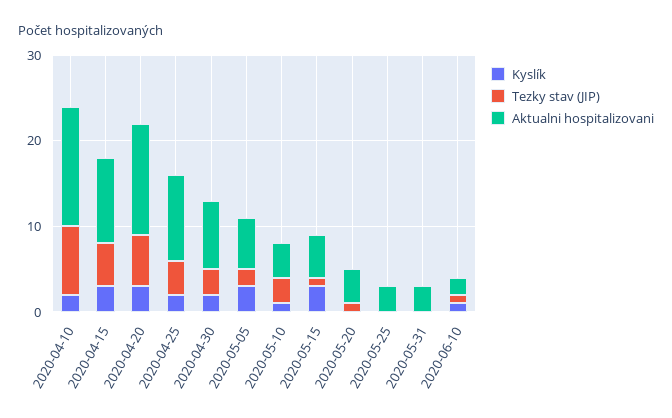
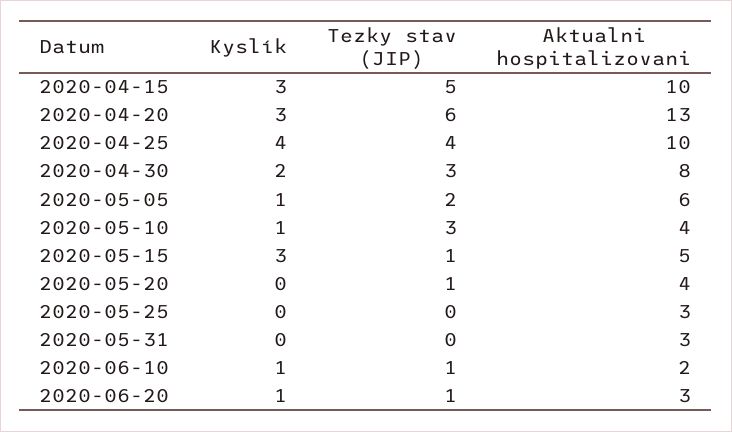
Kyslík, 2020-04-10: 2 -> none
Tezky stav (JIP), 2020-04-10: 8 -> none
Aktualni hospitalizovani, 2020-04-10: 14 -> none
Kyslík, 2020-04-25: 2 -> 4
Kyslík, 2020-05-05: 3 -> 1
Kyslík, 2020-06-20: none -> 1
Tezky stav (JIP), 2020-06-20: none -> 1
Aktualni hospitalizovani, 2020-06-20: none -> 3

